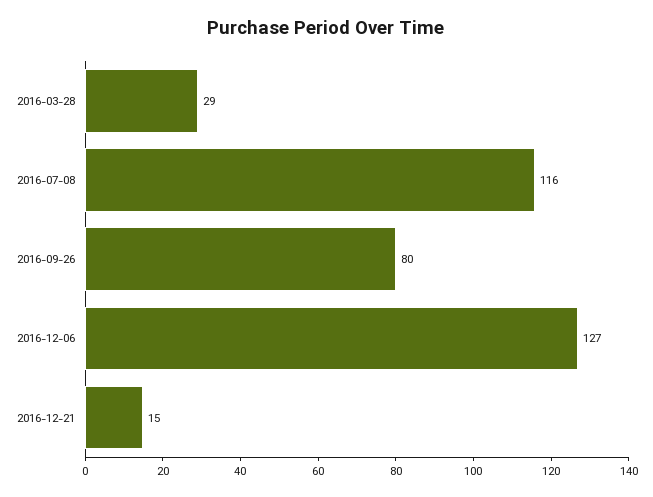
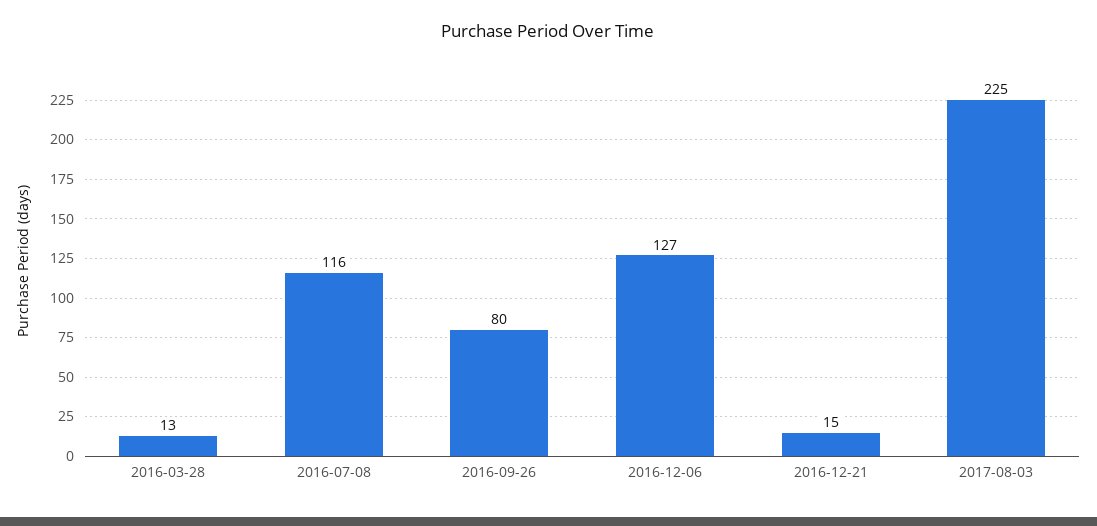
2016-03-28: 29 -> 13
2017-08-03: none -> 225

